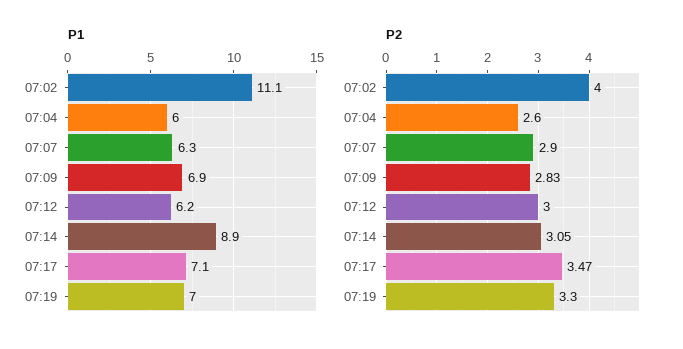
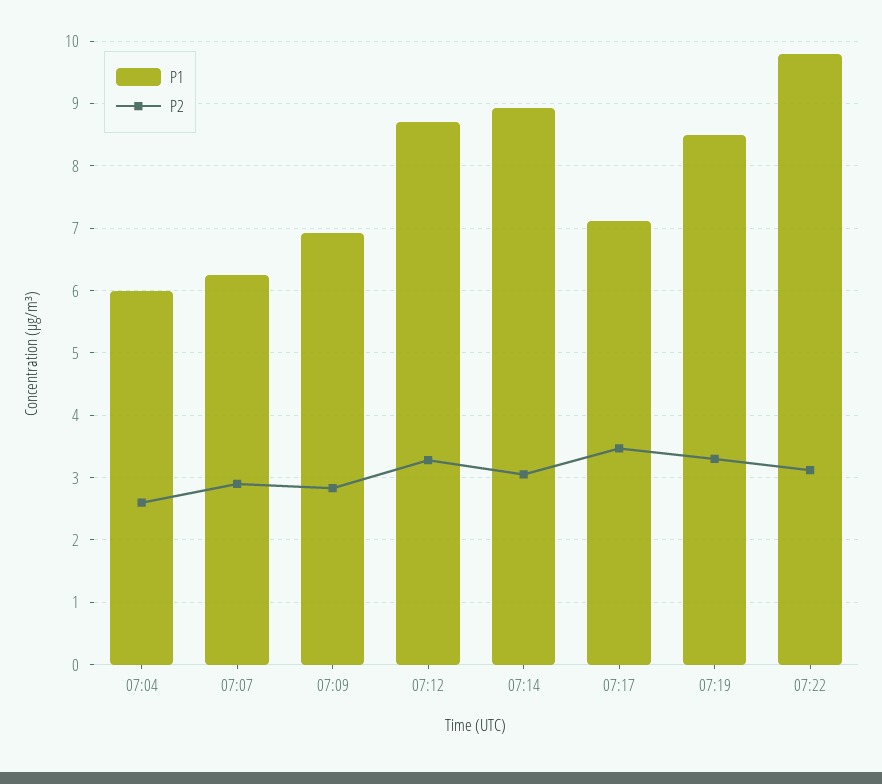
P1, 07:02: 11.1 -> none
P1, 07:12: 6.2 -> 8.7
P1, 07:19: 7 -> 8.5
P2, 07:02: 4 -> none
P2, 07:12: 3 -> 3.3
P1, 07:22: none -> 9.8
P2, 07:22: none -> 3.1

